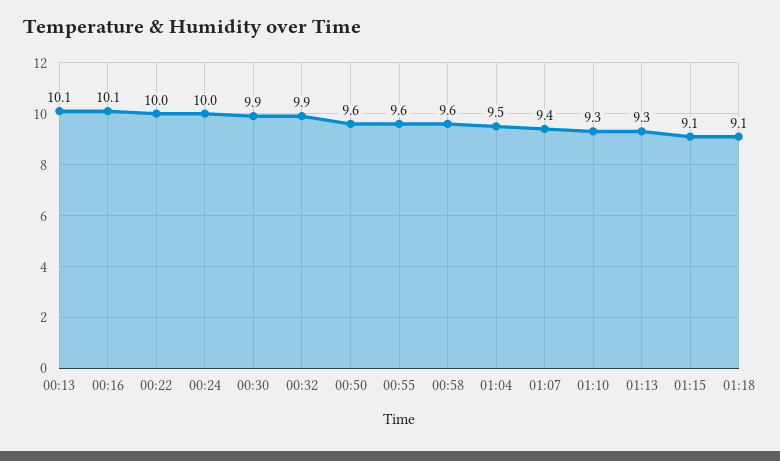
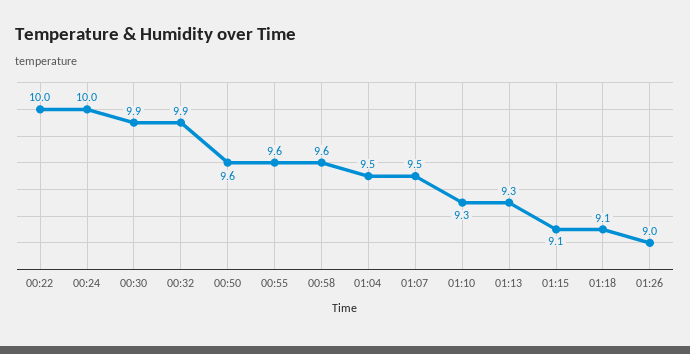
00:13: 10.1 -> none
00:16: 10.1 -> none
01:07: 9.4 -> 9.5
01:26: none -> 9

